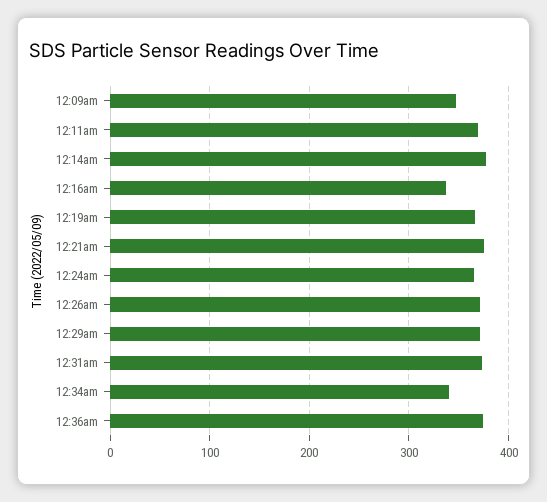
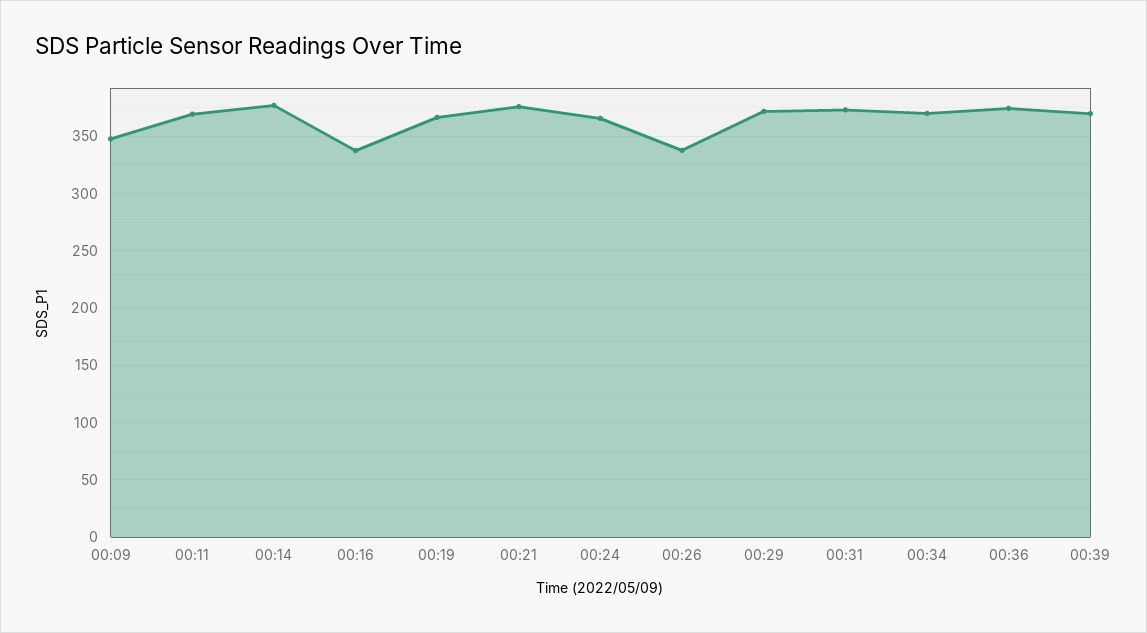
12:26am: 370 -> 340
12:34am: 340 -> 370
00:39: none -> 370

